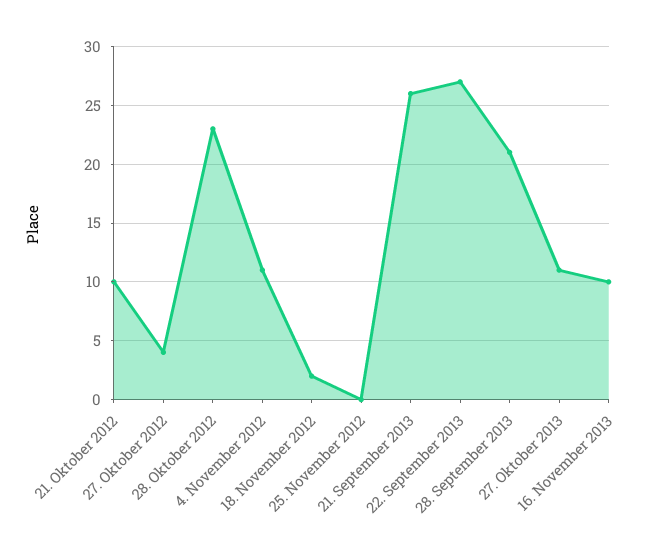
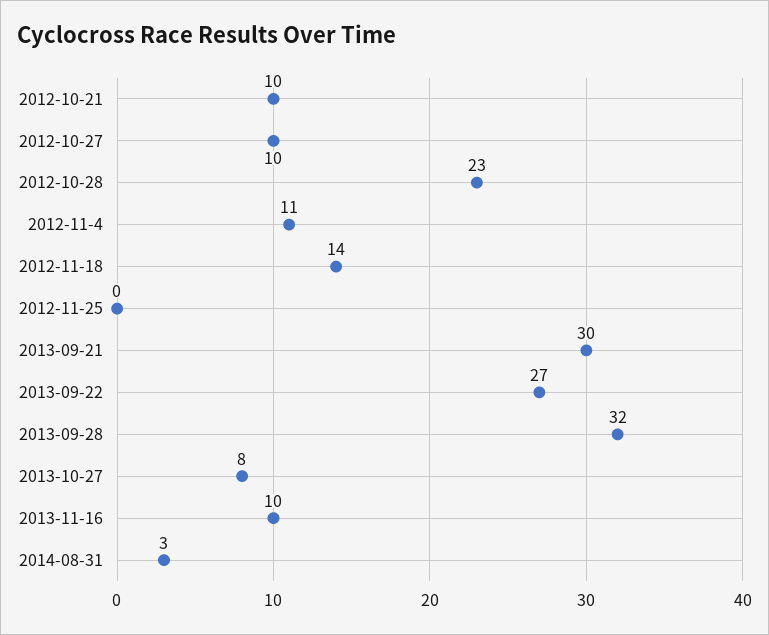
27. Oktober 2012: 4 -> 10
18. November 2012: 2 -> 14
21. September 2013: 26 -> 30
28. September 2013: 21 -> 32
27. Oktober 2013: 11 -> 8
2014-08-31: none -> 3

